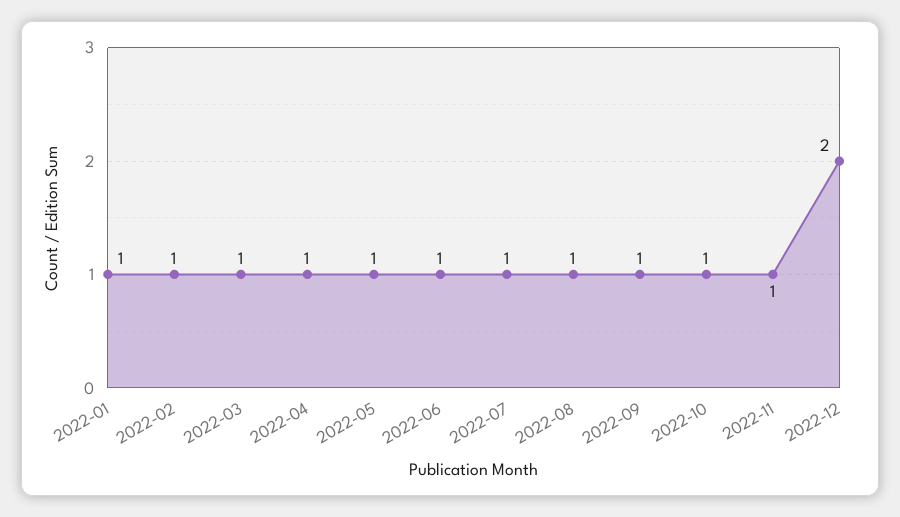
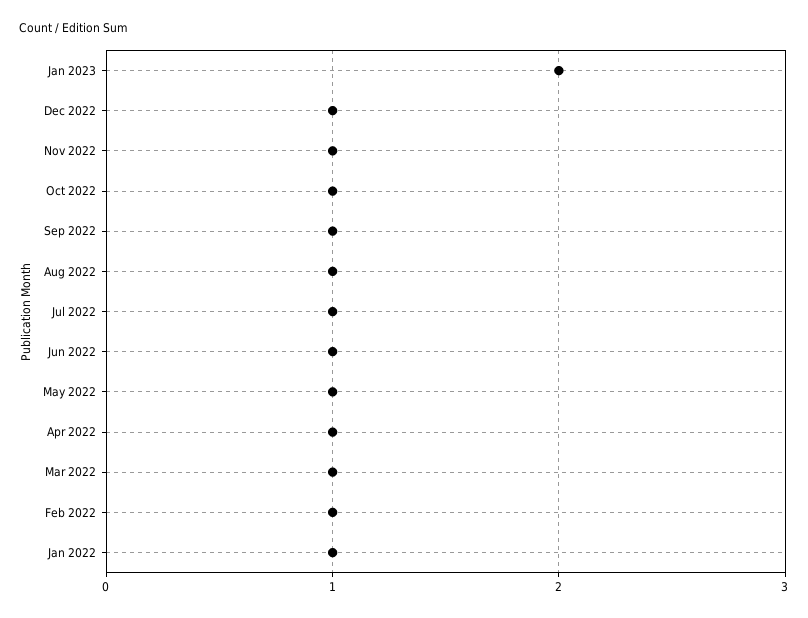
2022-12: 2 -> 1
Jan 2023: none -> 2

